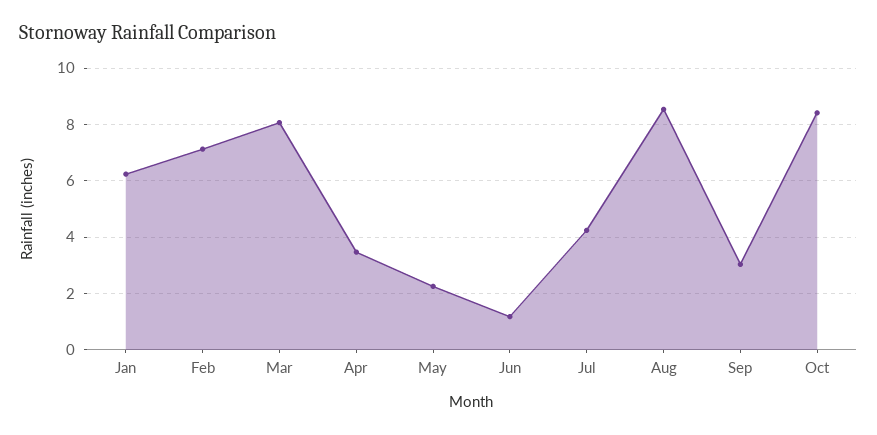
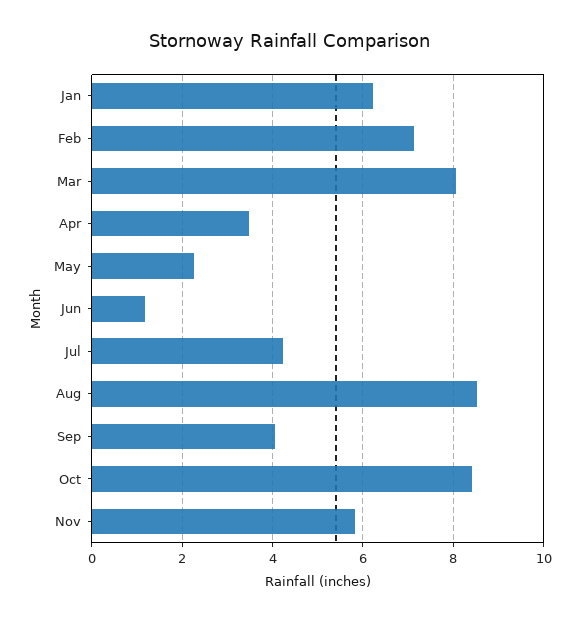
Sep: 3 -> 4
Nov: none -> 5.8

